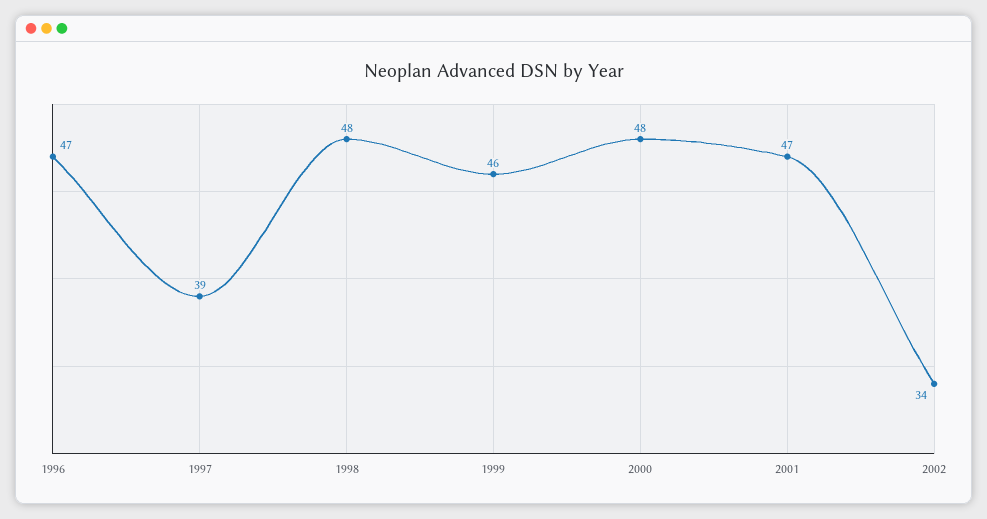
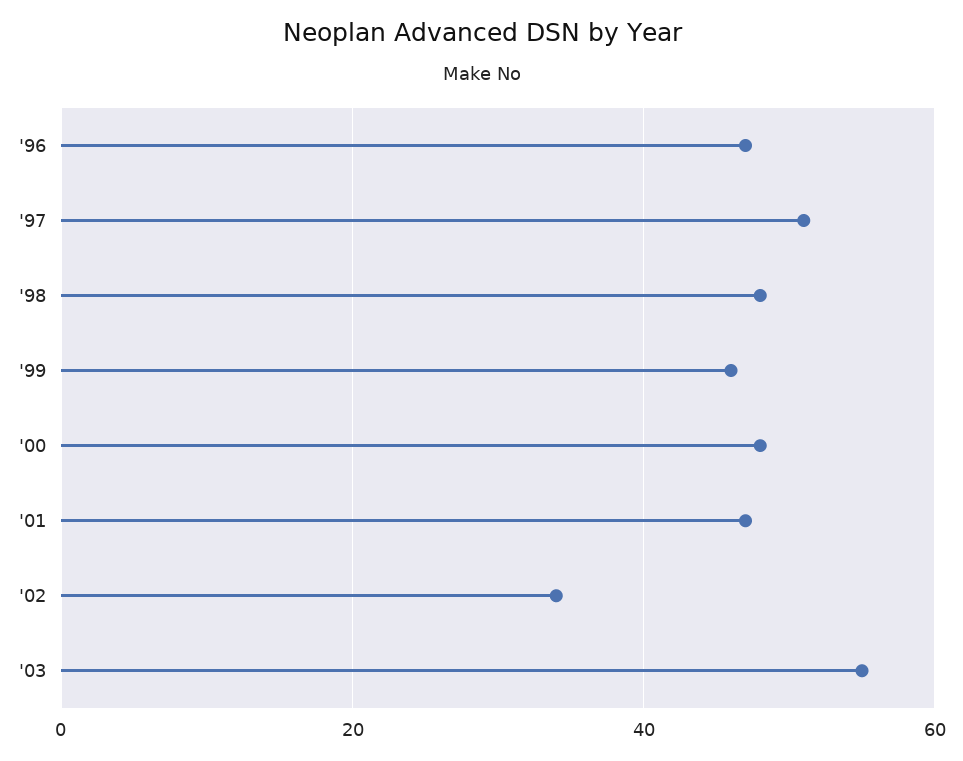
1997: 39 -> 50
'03: none -> 55

